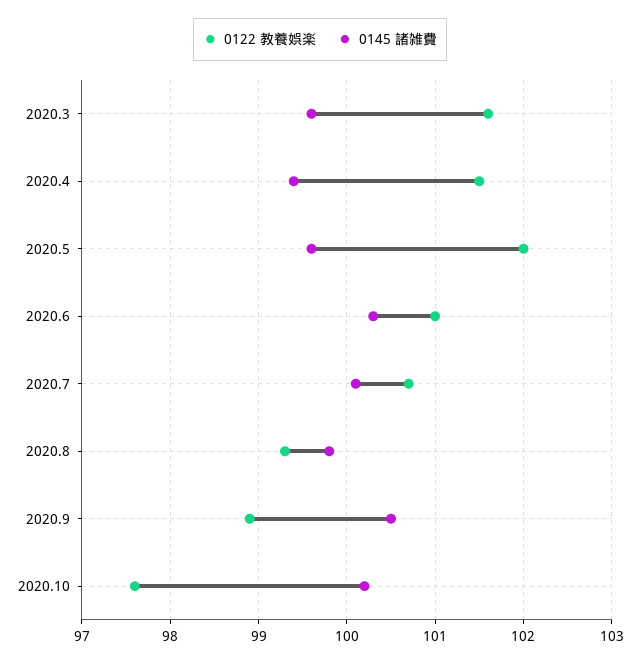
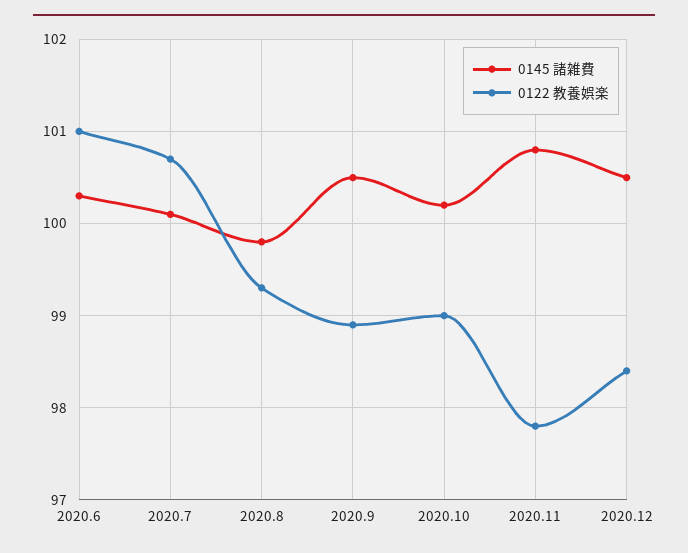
0122 教養娯楽, 2020.3: 101.6 -> none
0145 諸雑費, 2020.3: 99.6 -> none
0122 教養娯楽, 2020.4: 101.5 -> none
0145 諸雑費, 2020.4: 99.4 -> none
0122 教養娯楽, 2020.5: 102 -> none
0145 諸雑費, 2020.5: 99.6 -> none
0122 教養娯楽, 2020.10: 97.6 -> 99
0145 諸雑費, 2020.11: none -> 100.8
0122 教養娯楽, 2020.11: none -> 97.8
0145 諸雑費, 2020.12: none -> 100.5
0122 教養娯楽, 2020.12: none -> 98.4

